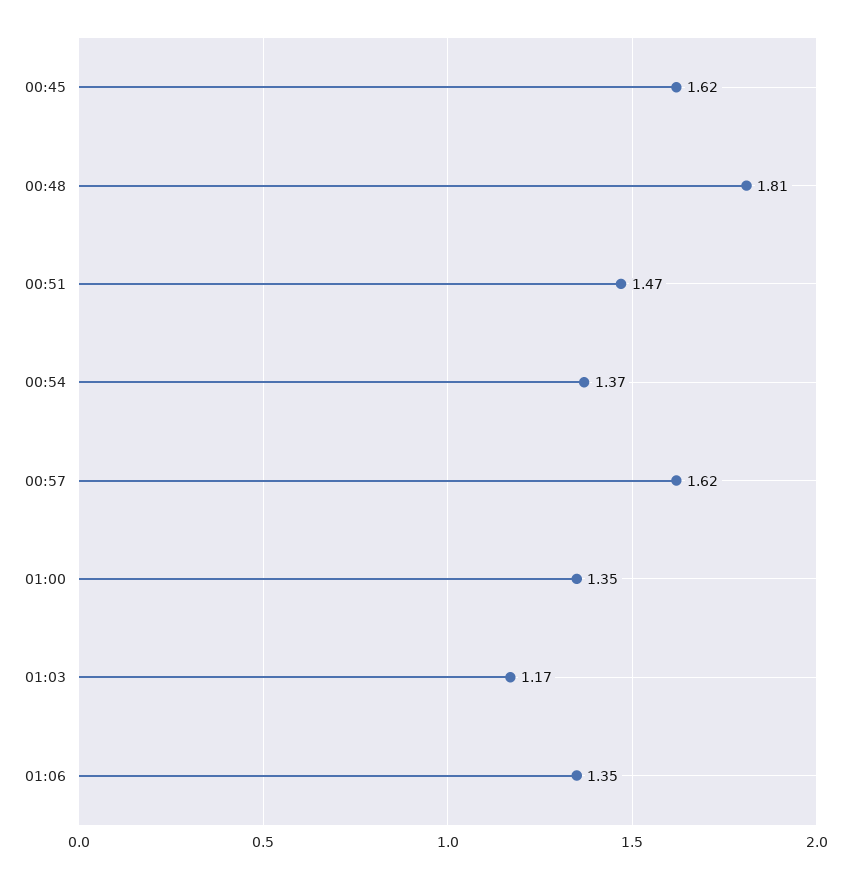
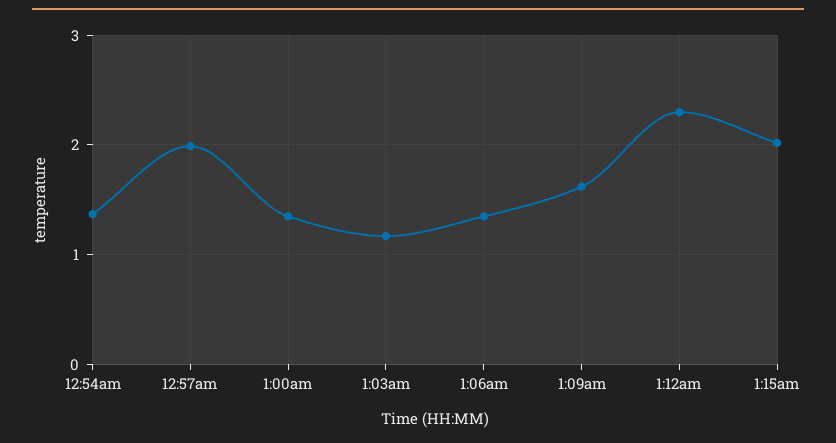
00:45: 1.62 -> none
00:48: 1.81 -> none
00:51: 1.47 -> none
00:57: 1.62 -> 2
1:09am: none -> 1.6
1:12am: none -> 2.3
1:15am: none -> 2

